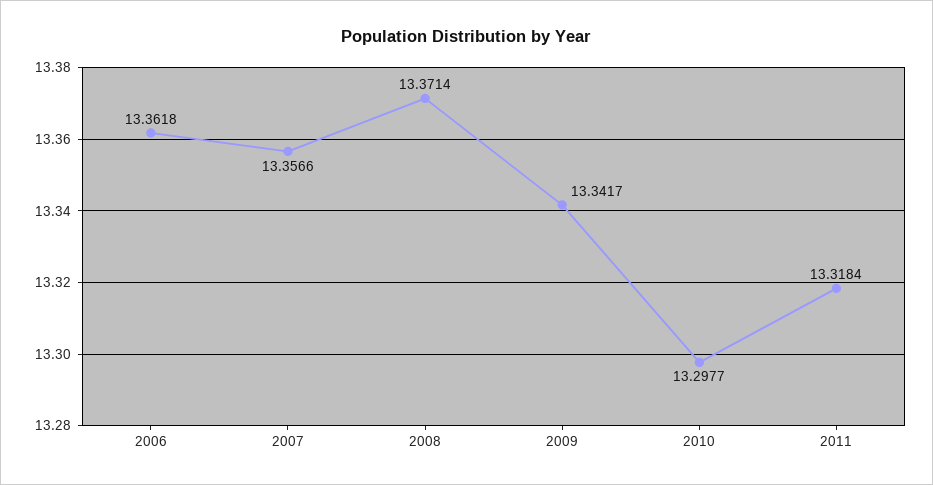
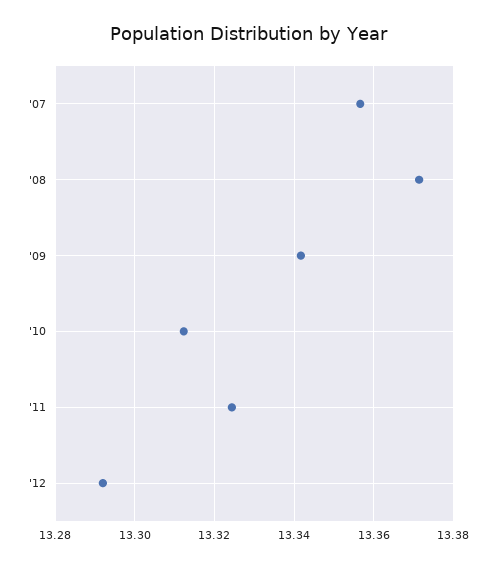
2006: 13.3618 -> none
2010: 13.2977 -> 13.312
2011: 13.3184 -> 13.324
'12: none -> 13.292

